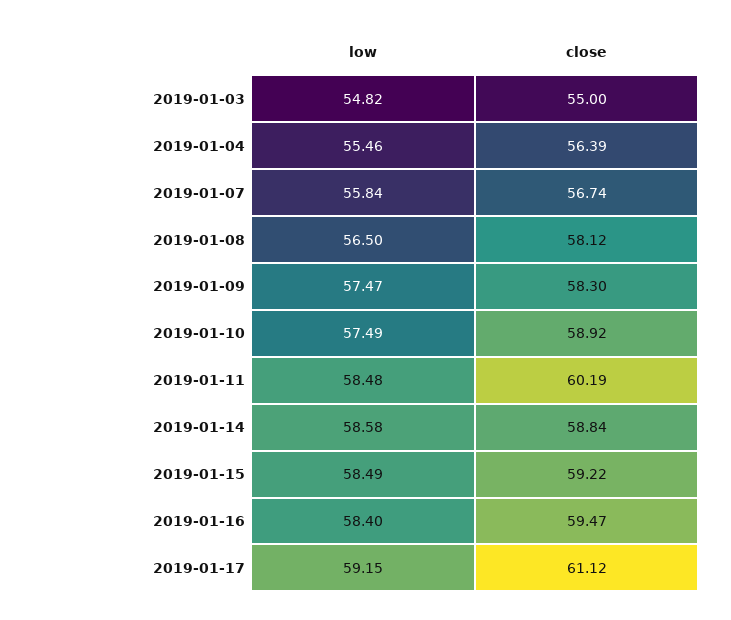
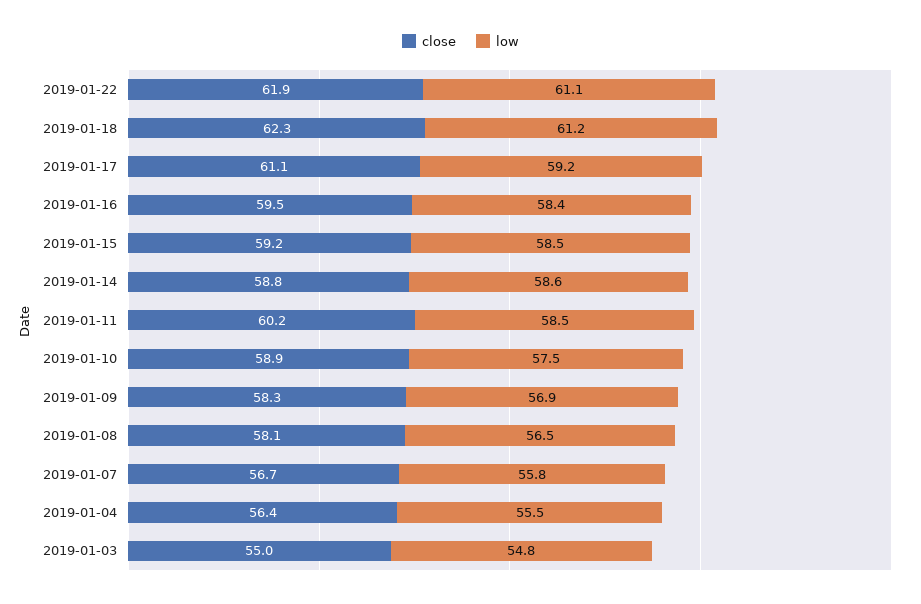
low, 2019-01-09: 57.47 -> 56.9
close, 2019-01-22: none -> 61.9
low, 2019-01-22: none -> 61.1
close, 2019-01-18: none -> 62.3
low, 2019-01-18: none -> 61.2

